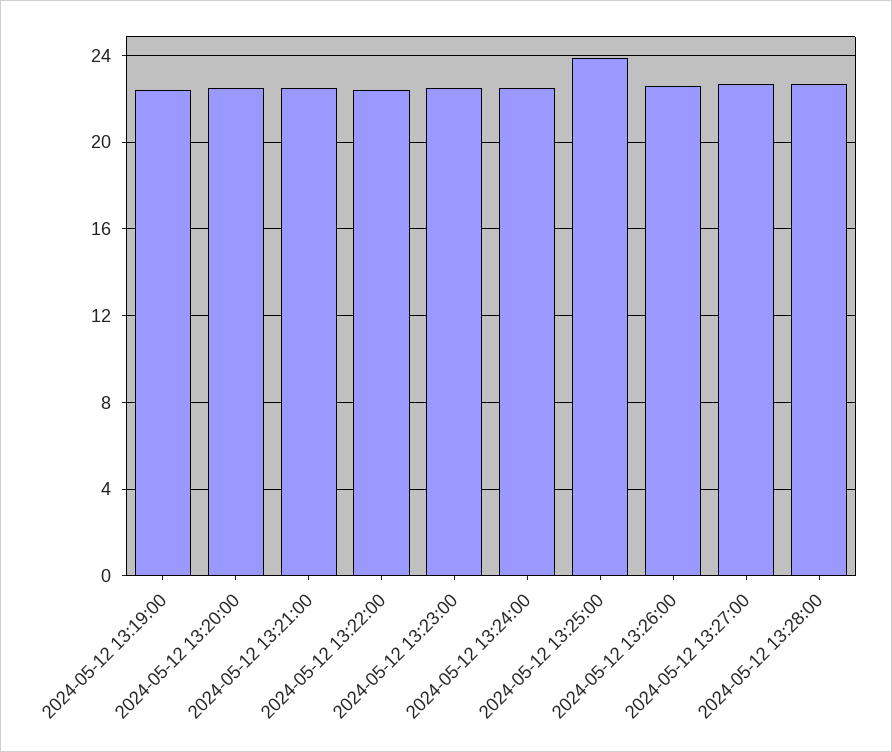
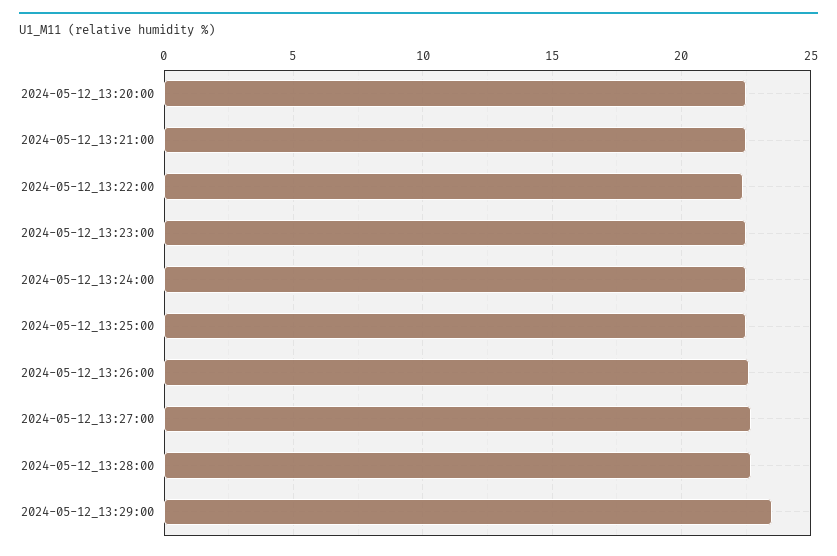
2024-05-12 13:19:00: 22.5 -> none
2024-05-12 13:25:00: 24 -> 22.5
2024-05-12_13:29:00: none -> 23.5

